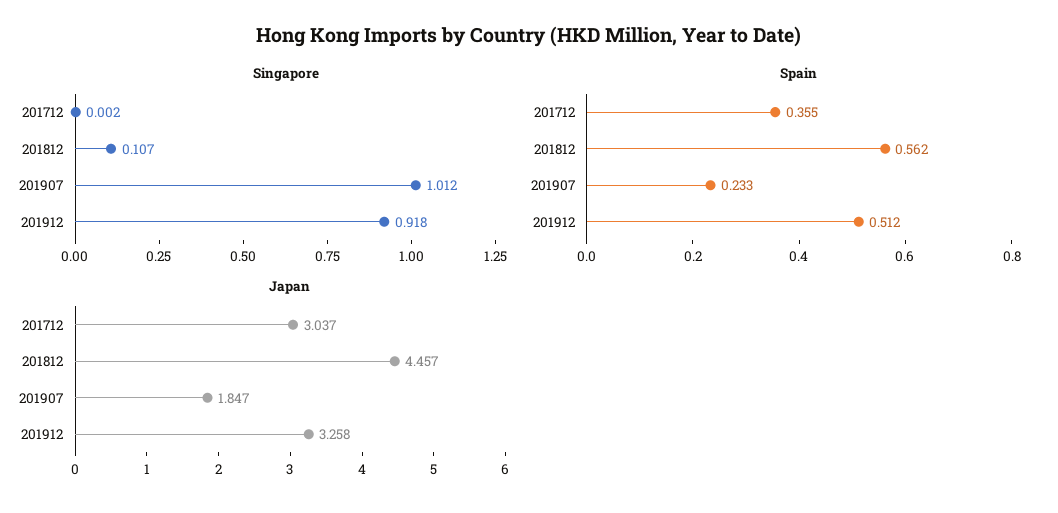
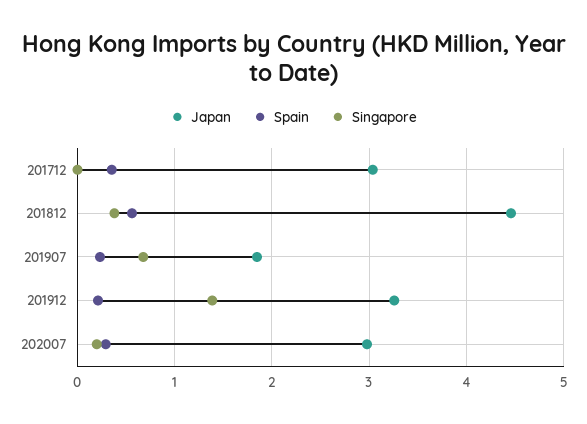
Singapore, 201812: 0.107 -> 0.4
Singapore, 201907: 1.012 -> 0.7
Singapore, 201912: 0.918 -> 1.4
Spain, 201912: 0.512 -> 0.2
Japan, 202007: none -> 3
Spain, 202007: none -> 0.3
Singapore, 202007: none -> 0.2

